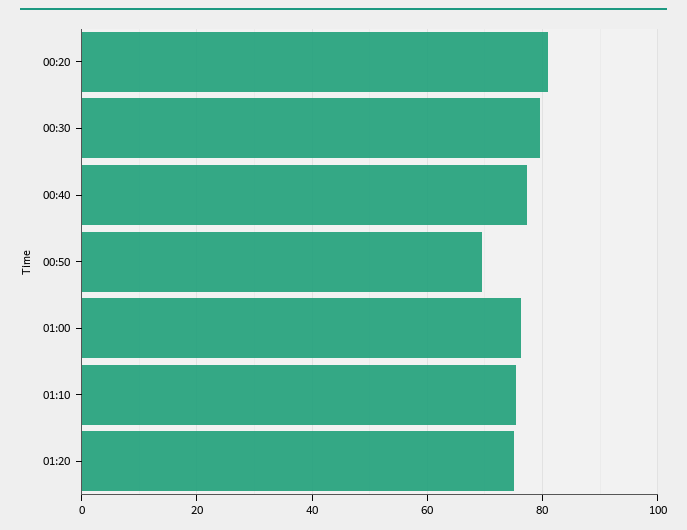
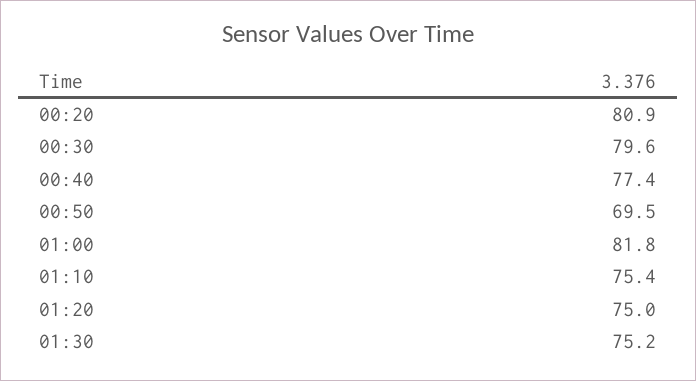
01:00: 76 -> 81.8
01:30: none -> 75.2

